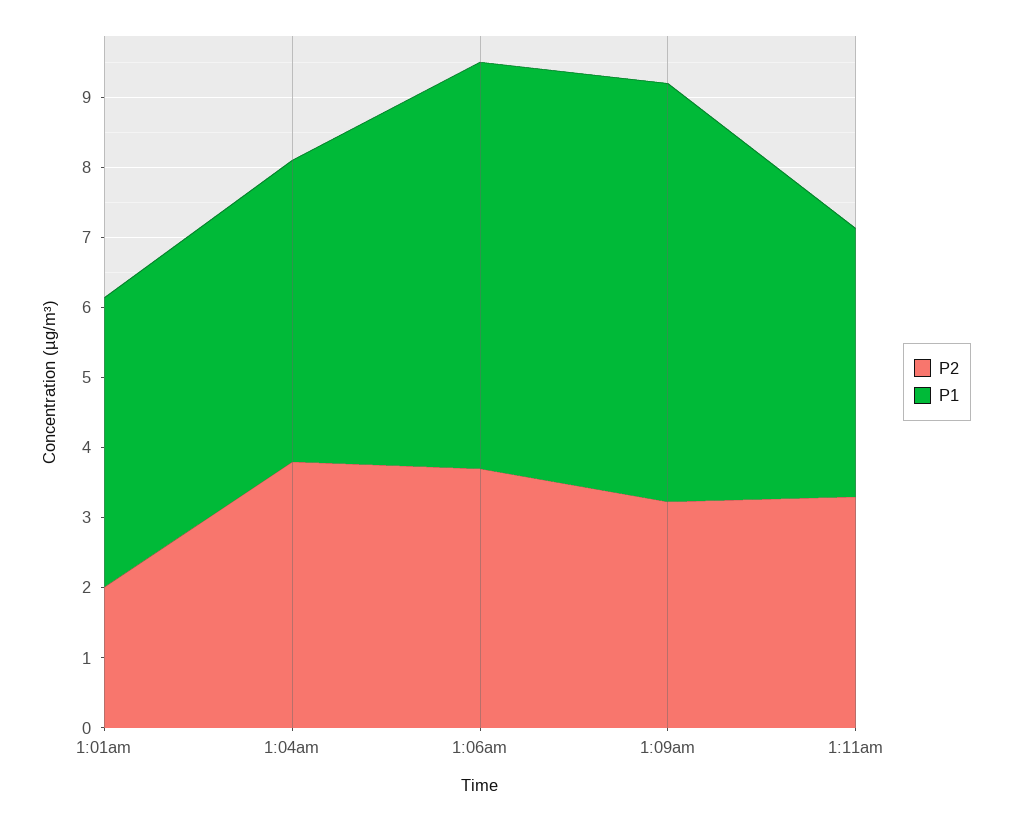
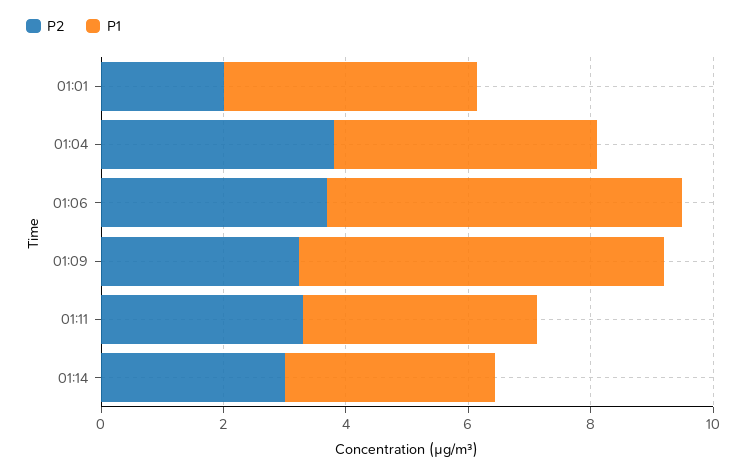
P2, 01:14: none -> 3
P1, 01:14: none -> 3.5

